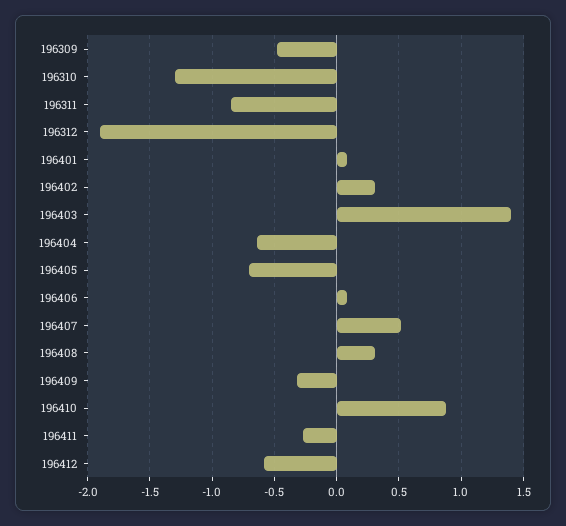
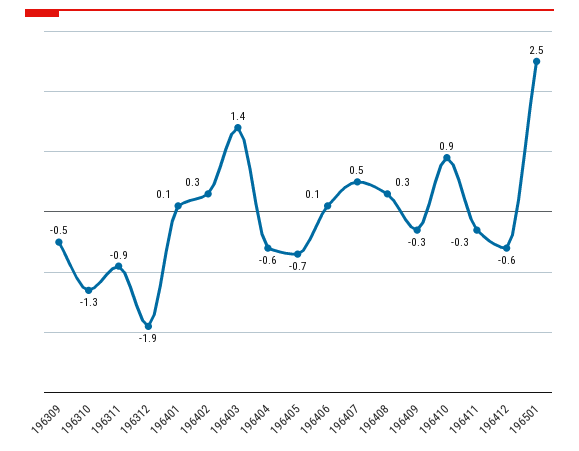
196501: none -> 2.5

